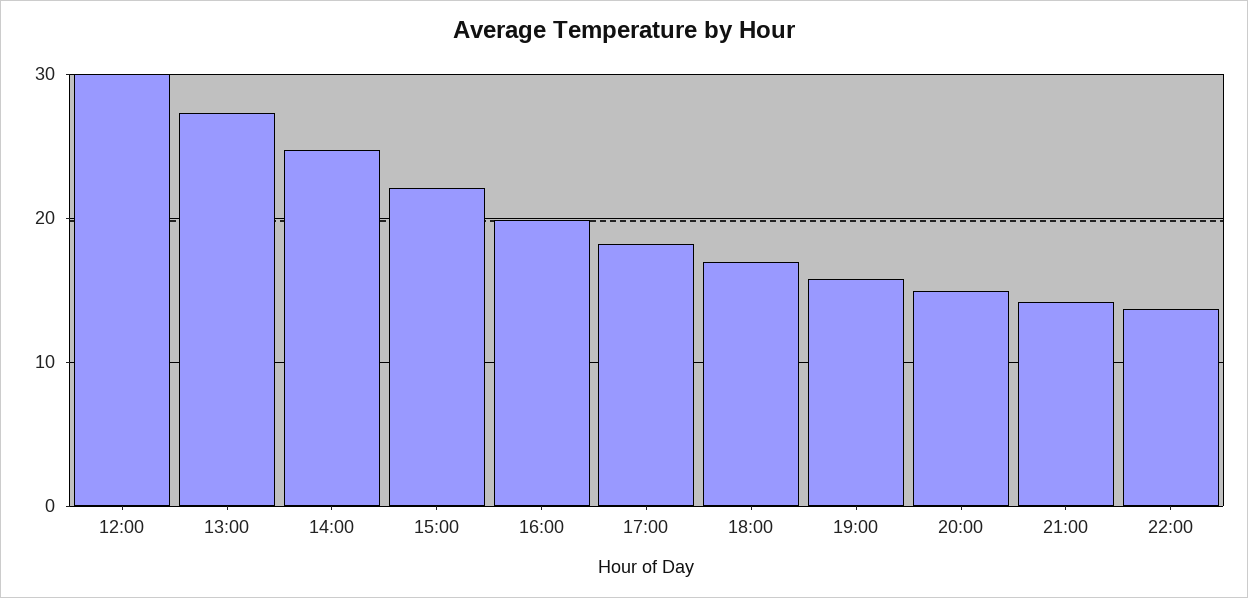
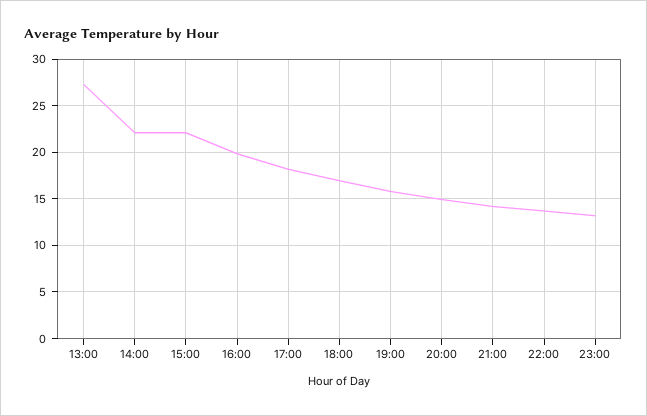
12:00: 30 -> none
14:00: 25 -> 22
23:00: none -> 13

